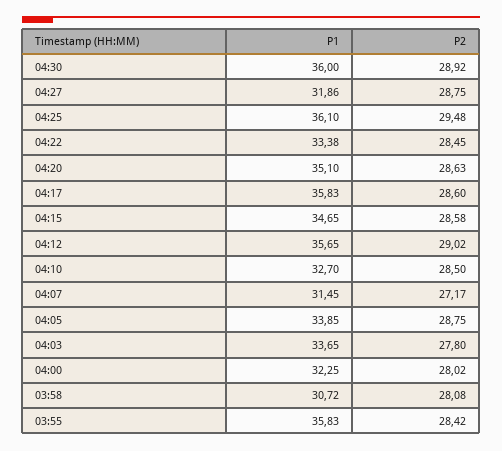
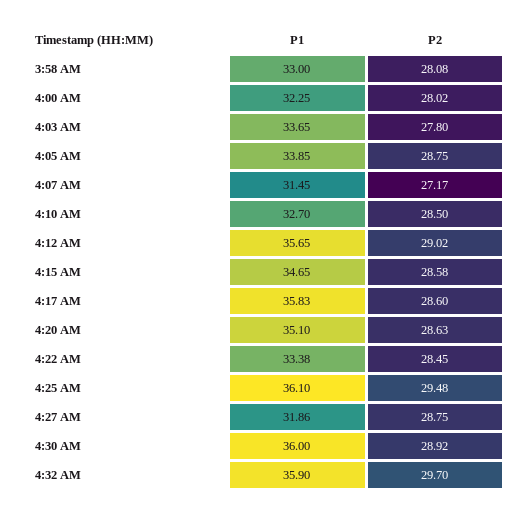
P1, 03:58: 30.72 -> 33
P1, 03:55: 35.83 -> none
P2, 03:55: 28.42 -> none
P1, 4:32 AM: none -> 35.9
P2, 4:32 AM: none -> 29.7

